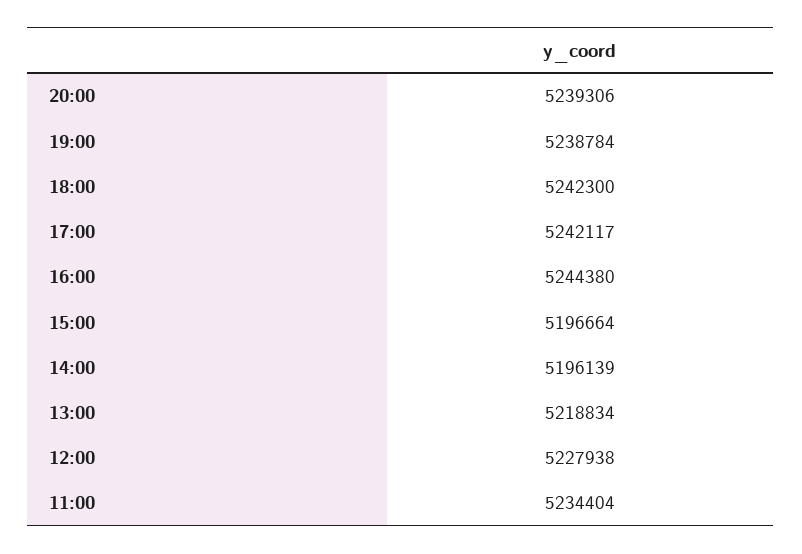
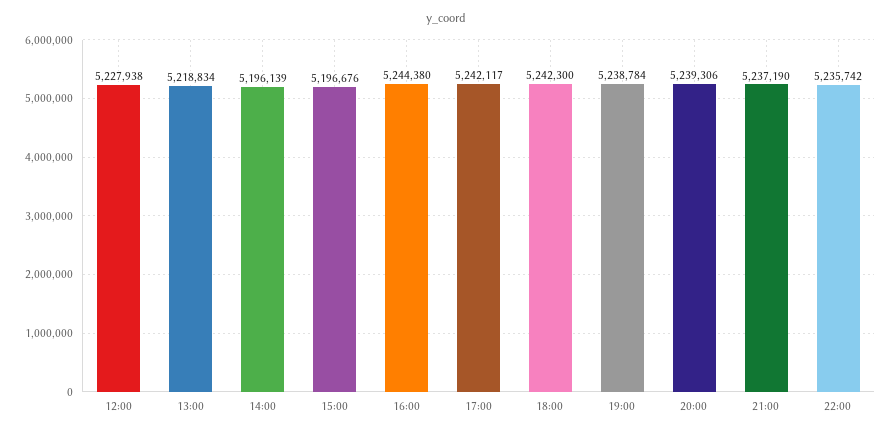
15:00: 5196664 -> 5196676
11:00: 5234404 -> none
21:00: none -> 5237190
22:00: none -> 5235742

